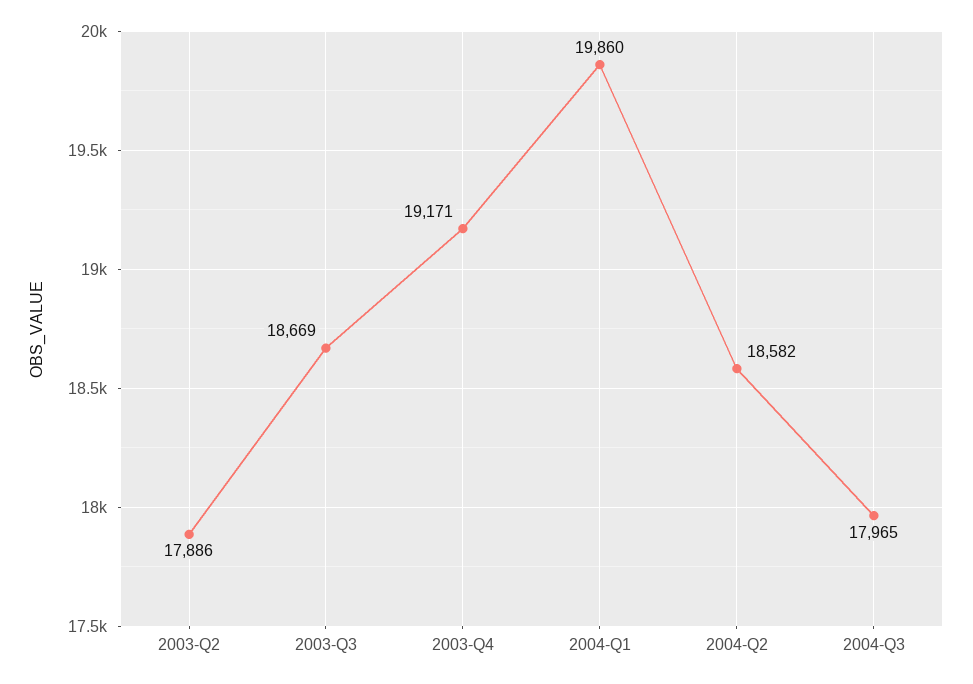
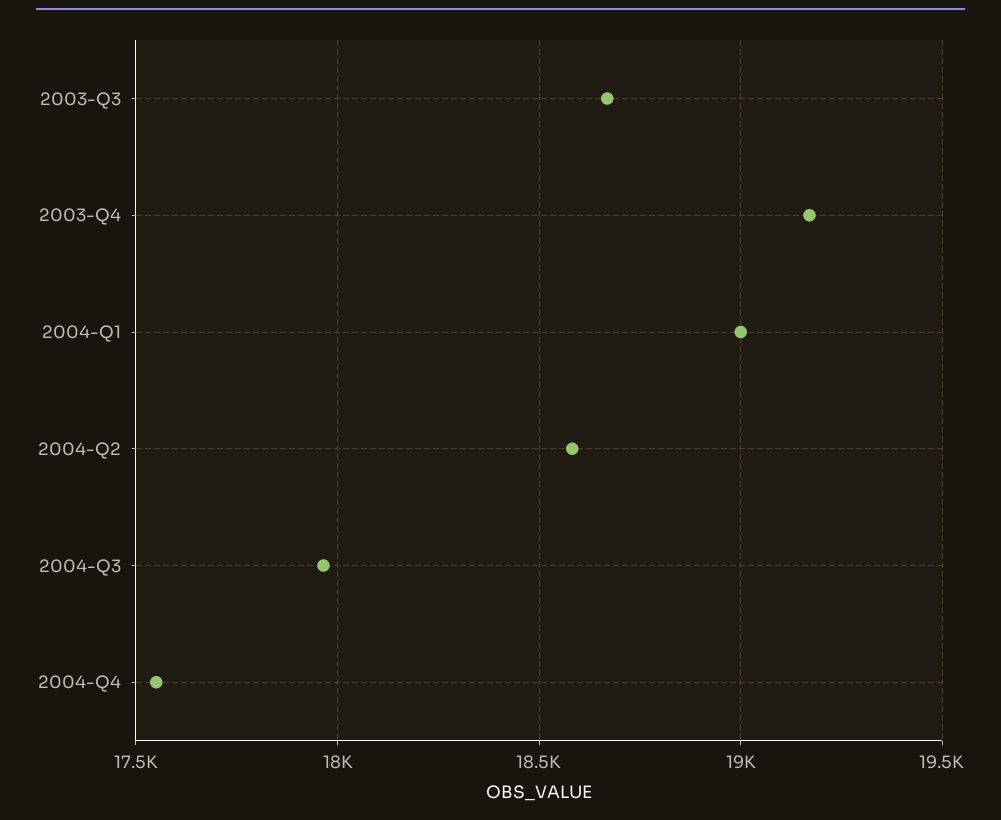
2003-Q2: 17886 -> none
2004-Q1: 19860 -> 19000
2004-Q4: none -> 17550

